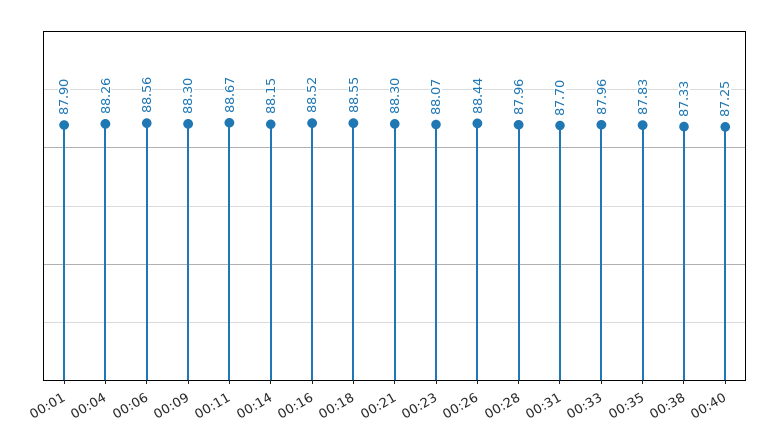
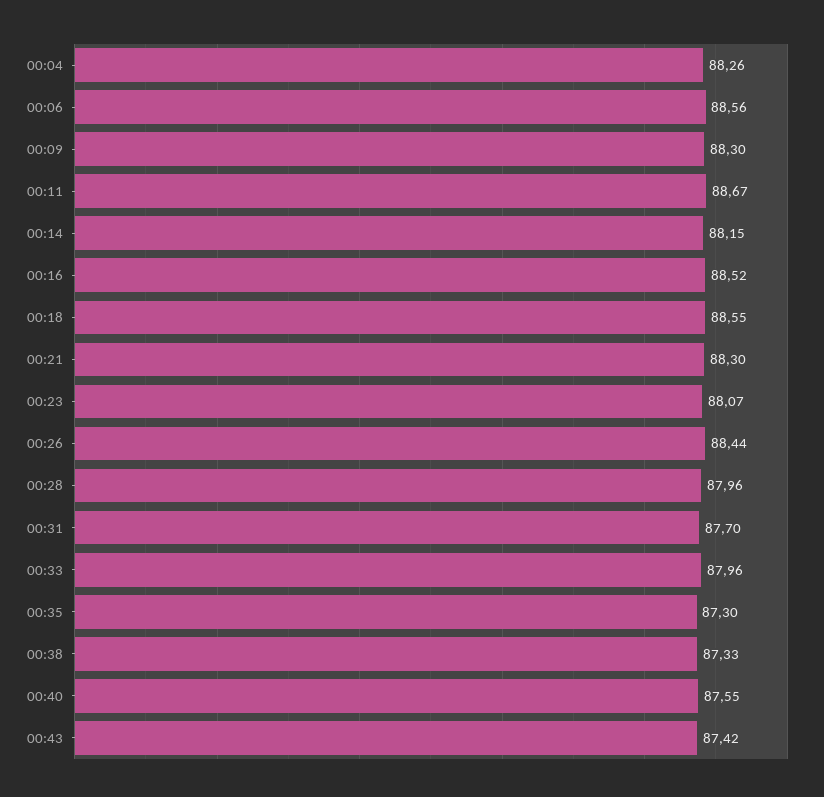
00:01: 87.9 -> none
00:35: 87.83 -> 87.3
00:40: 87.25 -> 87.55
00:43: none -> 87.42

